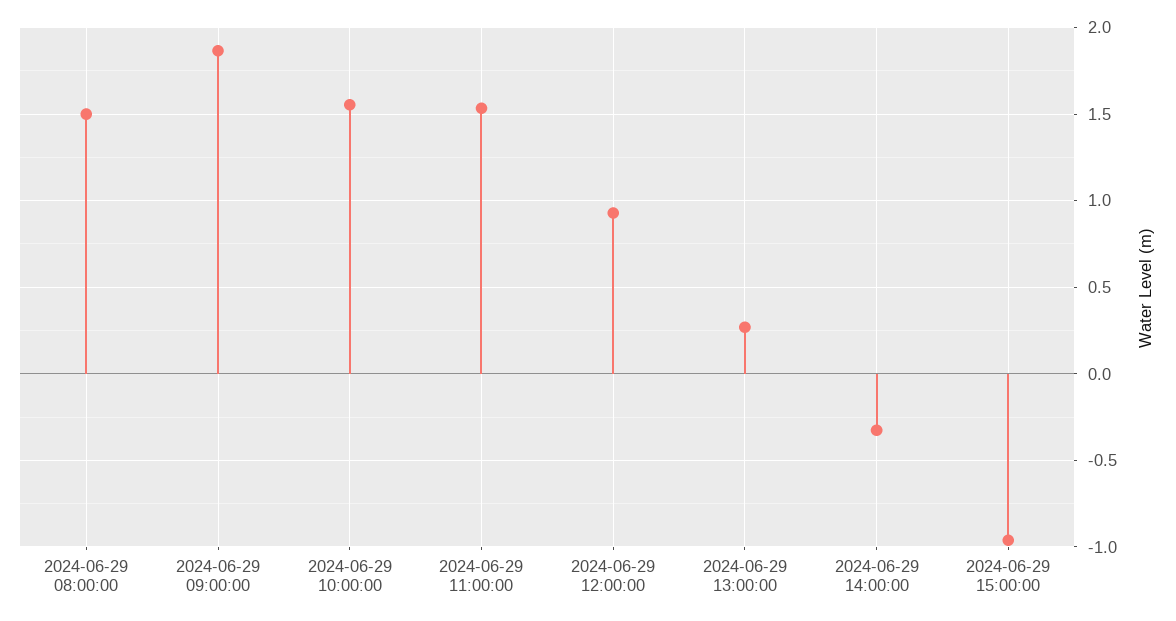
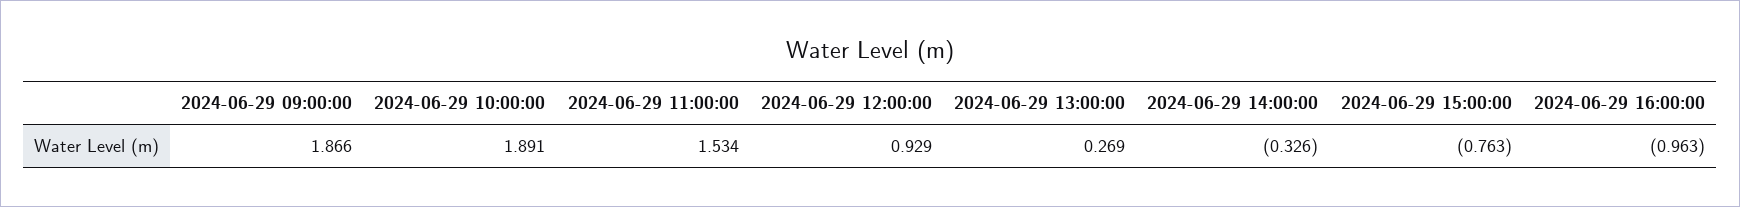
2024-06-29 08:00:00: 1.5 -> none
2024-06-29 10:00:00: 1.55 -> 1.891
2024-06-29 15:00:00: -0.95 -> -0.763
2024-06-29 16:00:00: none -> -0.963

